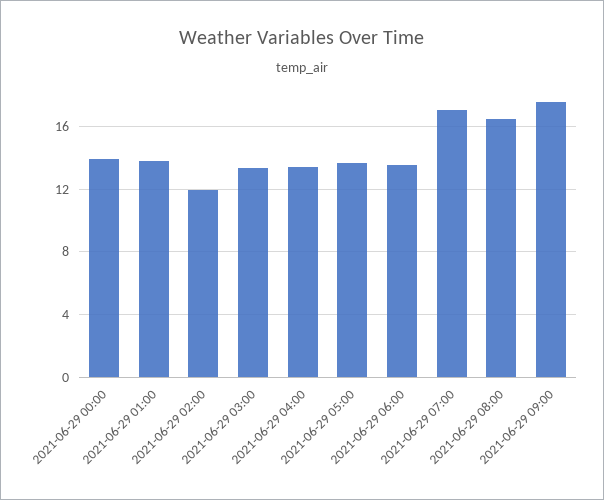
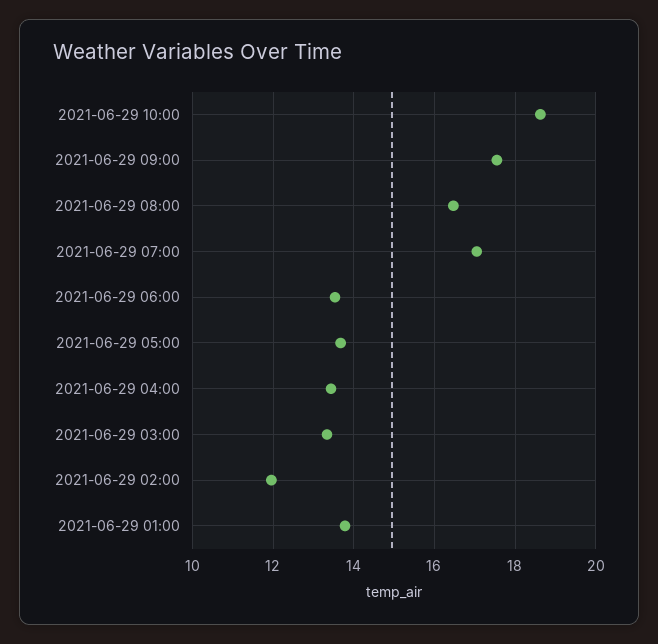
2021-06-29 00:00: 14 -> none
2021-06-29 10:00: none -> 18.6

